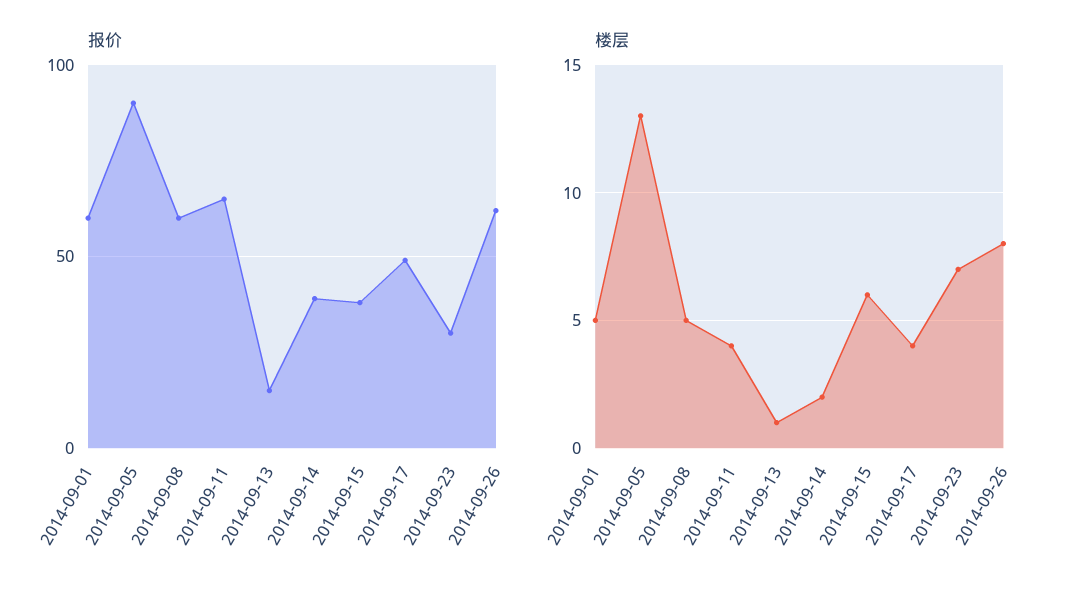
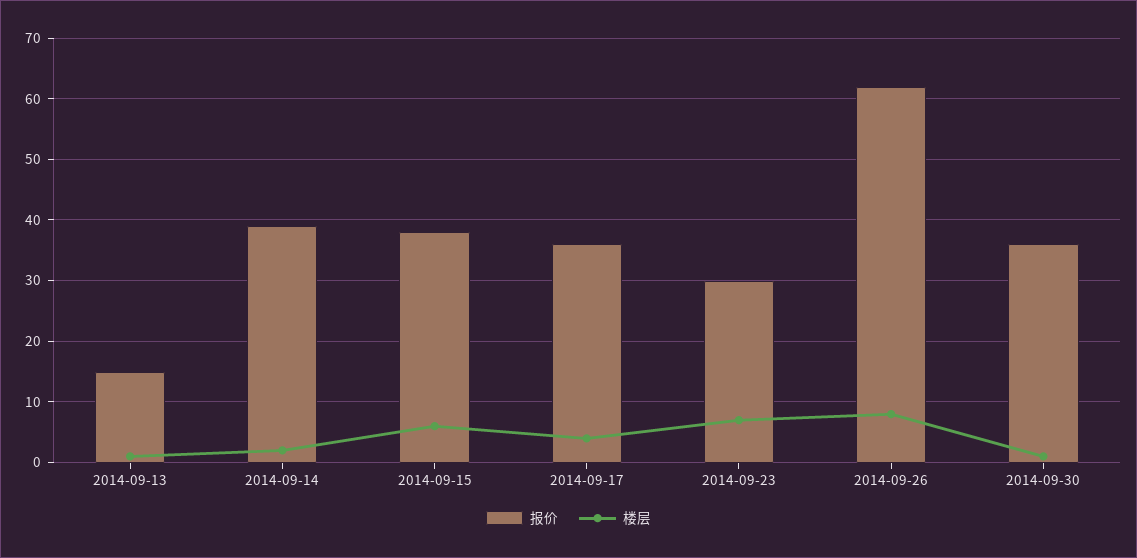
报价, 2014-09-01: 60 -> none
报价, 2014-09-05: 90 -> none
报价, 2014-09-08: 60 -> none
报价, 2014-09-11: 65 -> none
报价, 2014-09-17: 50 -> 36
楼层, 2014-09-01: 5 -> none
楼层, 2014-09-05: 13 -> none
楼层, 2014-09-08: 5 -> none
楼层, 2014-09-11: 4 -> none
报价, 2014-09-30: none -> 36
楼层, 2014-09-30: none -> 1

